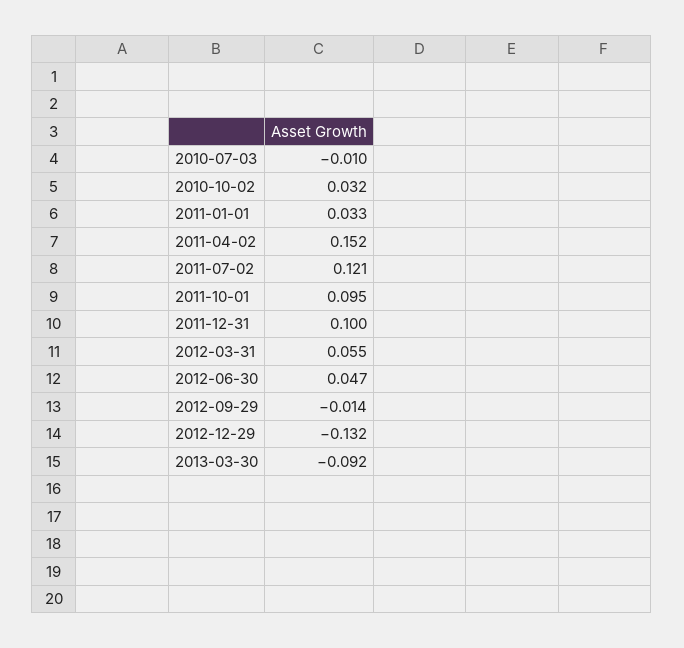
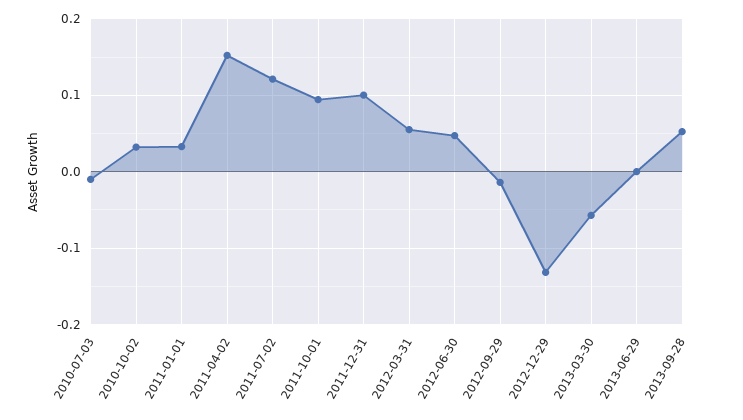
2013-03-30: -0.092 -> -0.06
2013-06-29: none -> 0
2013-09-28: none -> 0.05

